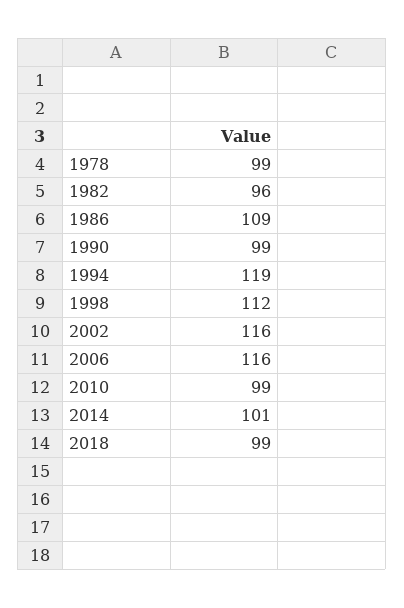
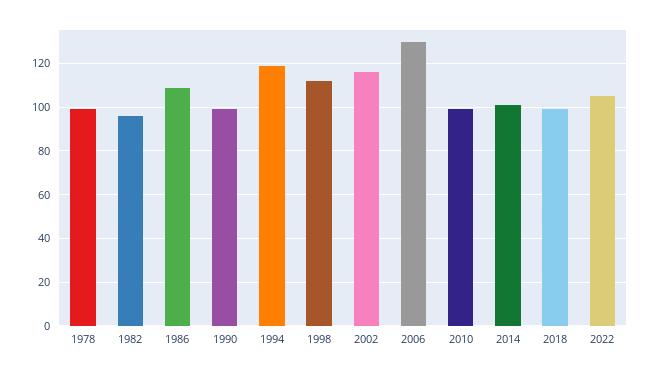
2006: 116 -> 130
2022: none -> 105

